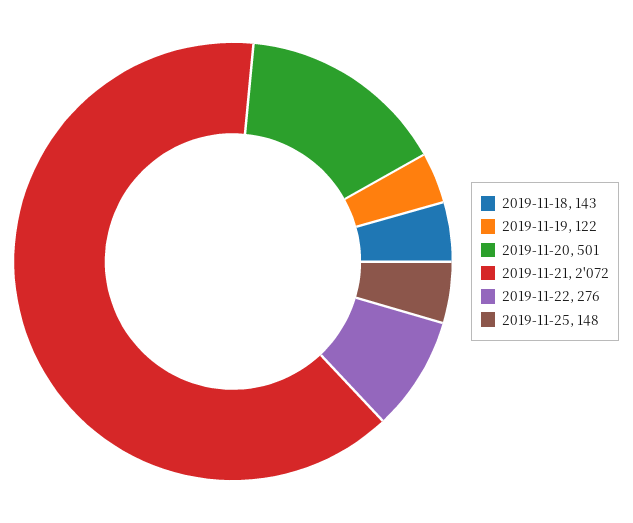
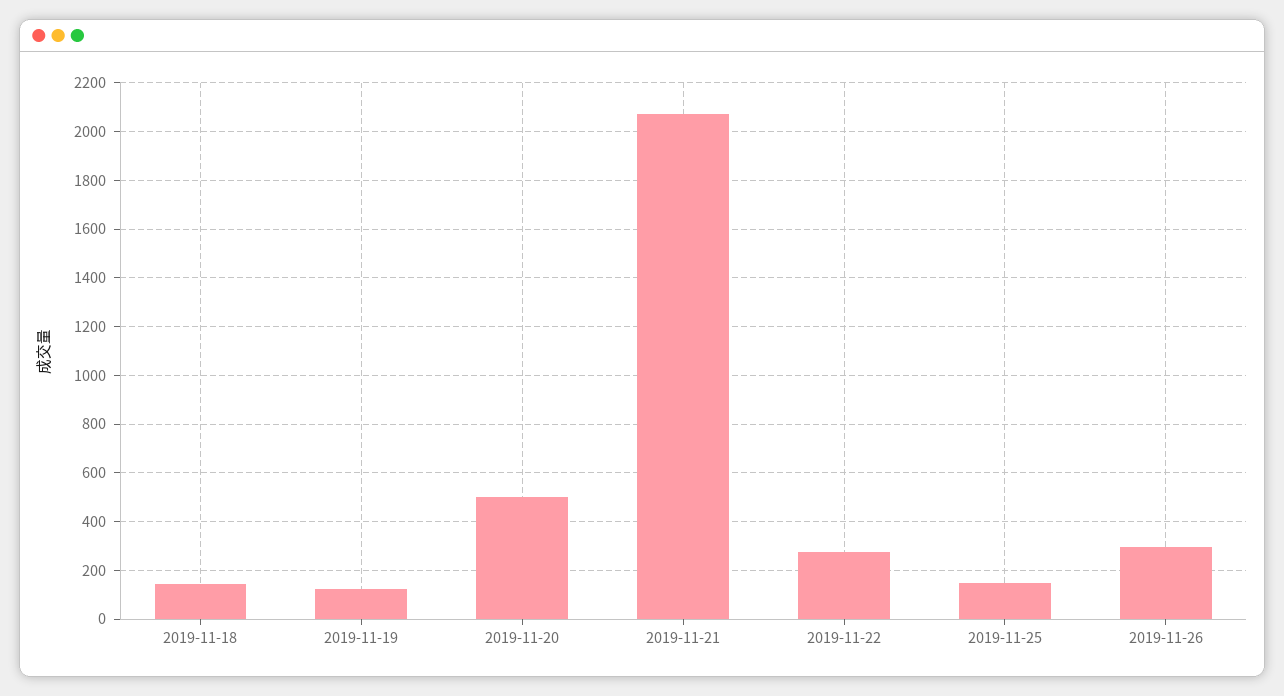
2019-11-26: none -> 300

